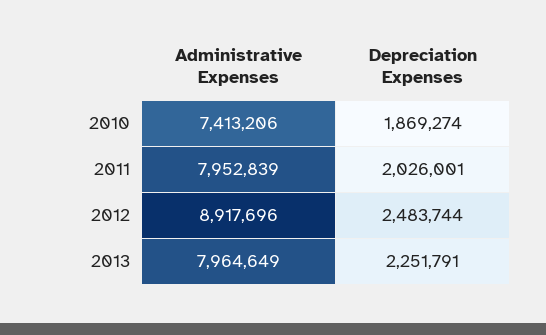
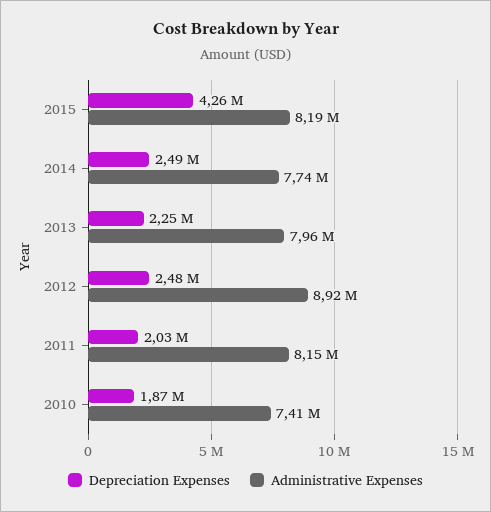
Administrative Expenses, 2011: 7952839 -> 8150000
Depreciation Expenses, 2015: none -> 4260000
Administrative Expenses, 2015: none -> 8190000
Depreciation Expenses, 2014: none -> 2490000
Administrative Expenses, 2014: none -> 7740000

